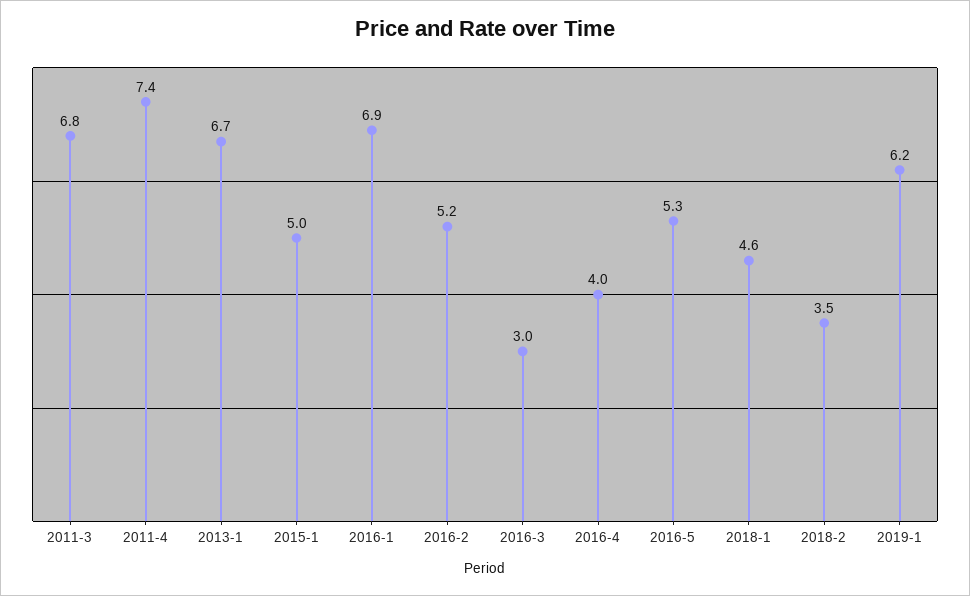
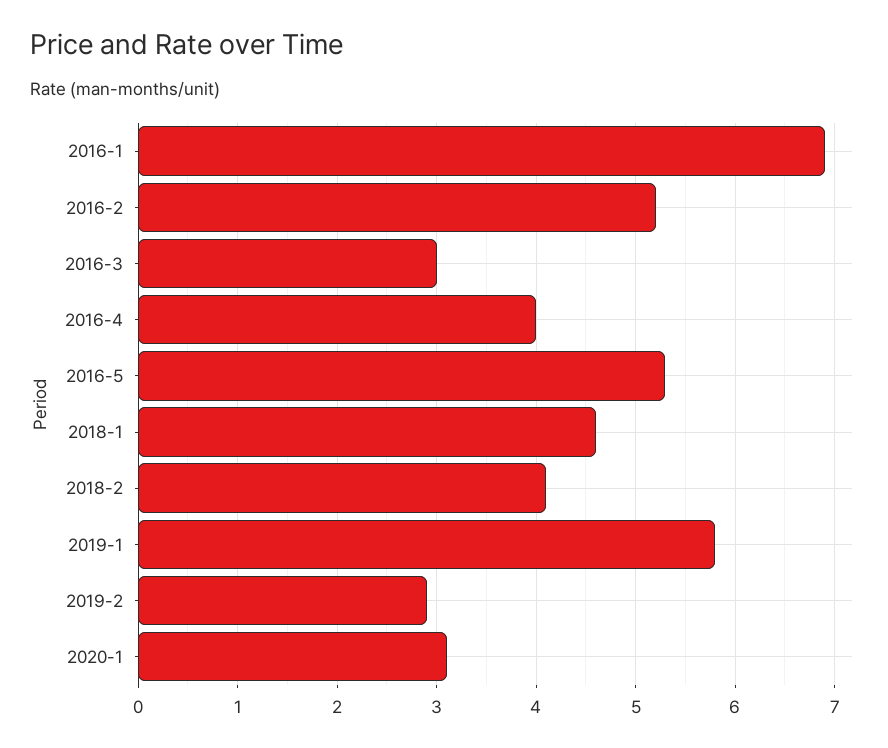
2011-3: 6.8 -> none
2011-4: 7.4 -> none
2013-1: 6.7 -> none
2015-1: 5 -> none
2018-2: 3.5 -> 4.1
2019-1: 6.2 -> 5.8
2019-2: none -> 2.9
2020-1: none -> 3.1

